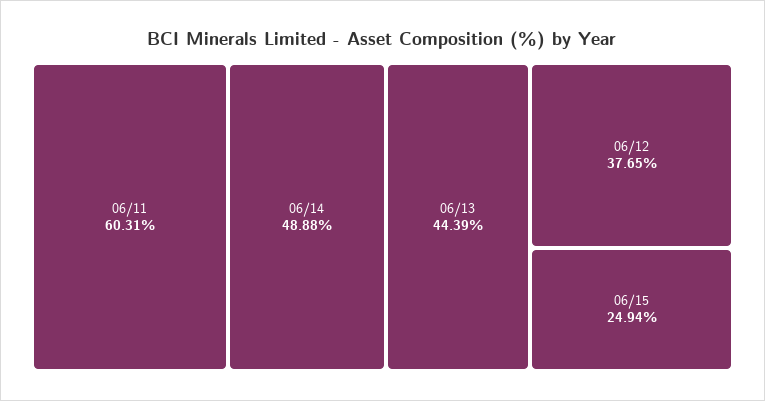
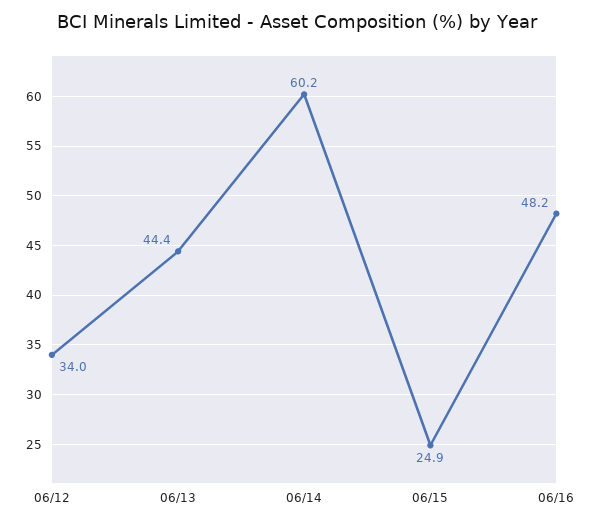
06/11: 60.31 -> none
06/14: 48.88 -> 60.2
06/12: 37.65 -> 34
06/16: none -> 48.2

